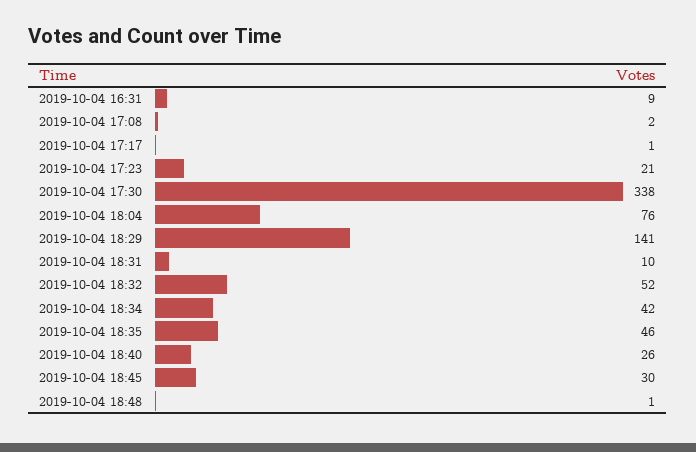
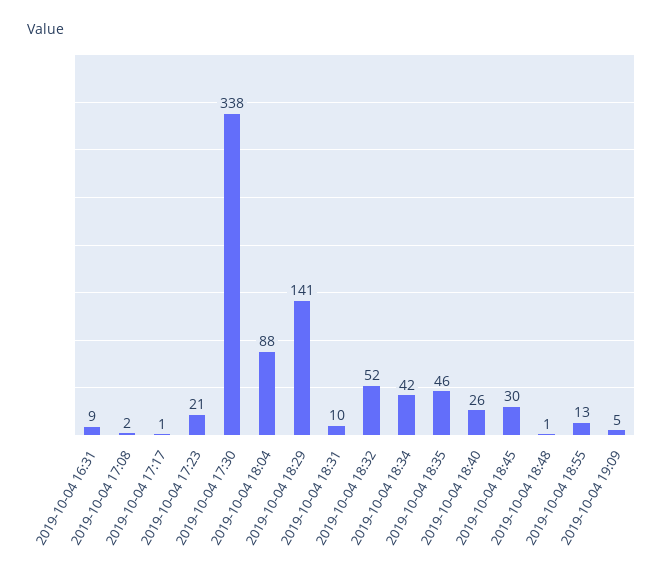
2019-10-04 18:04: 76 -> 88
2019-10-04 18:55: none -> 13
2019-10-04 19:09: none -> 5

